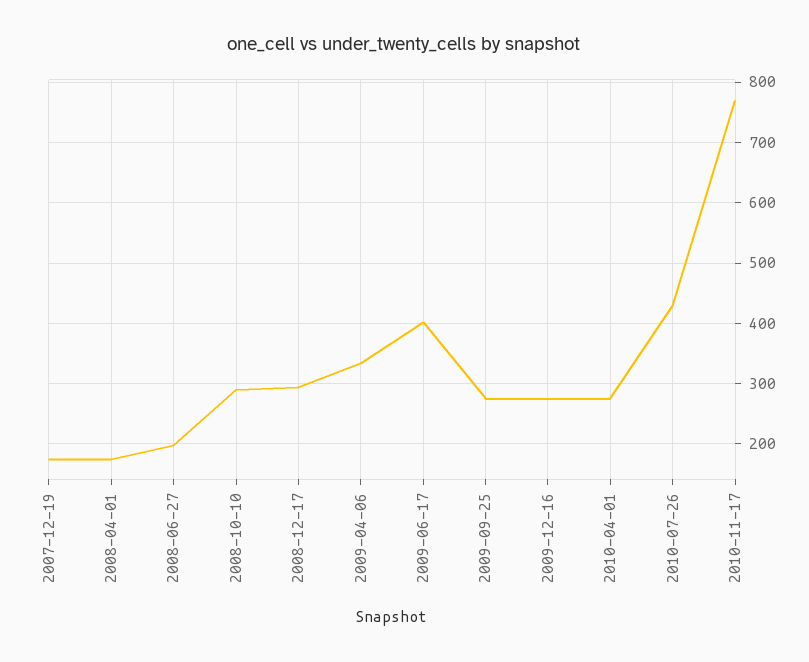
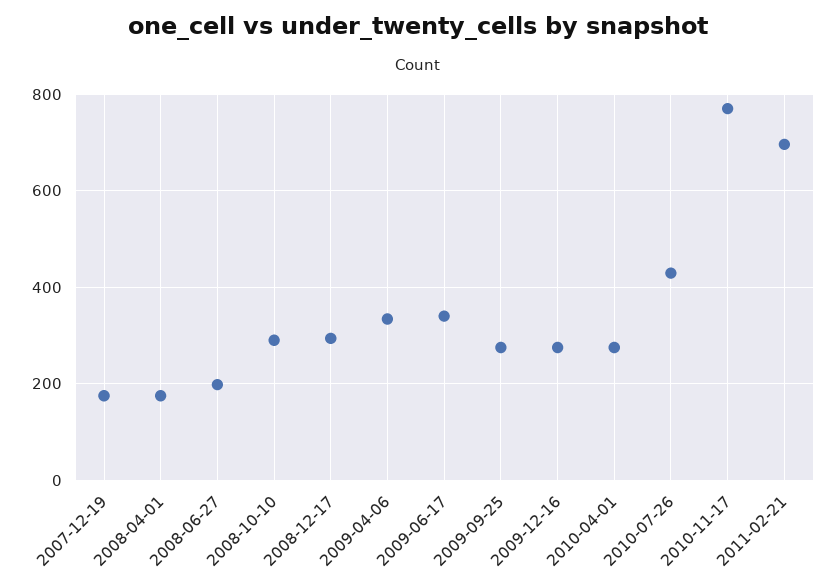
2009-06-17: 400 -> 340
2011-02-21: none -> 700

